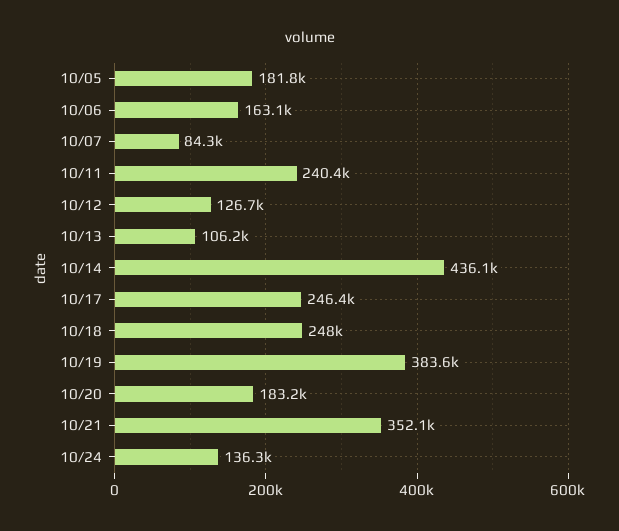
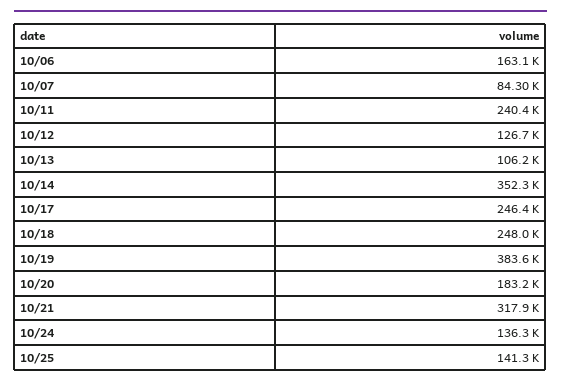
10/05: 181800 -> none
10/14: 436100 -> 352300
10/21: 352100 -> 317900
10/25: none -> 141300

